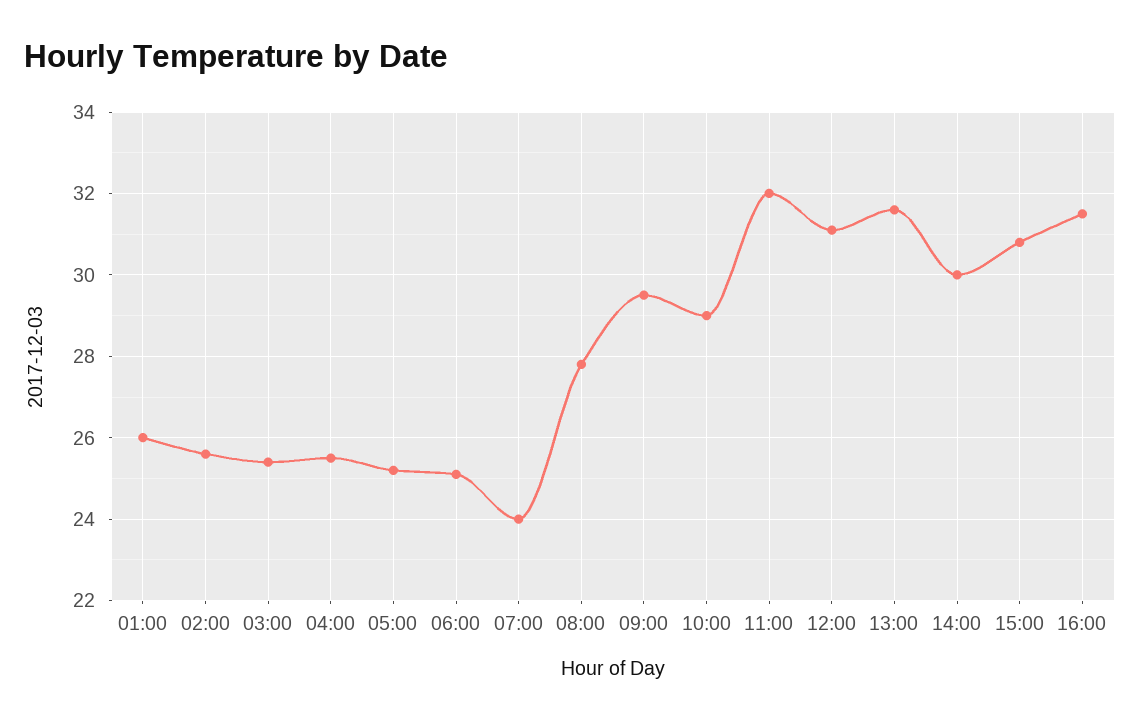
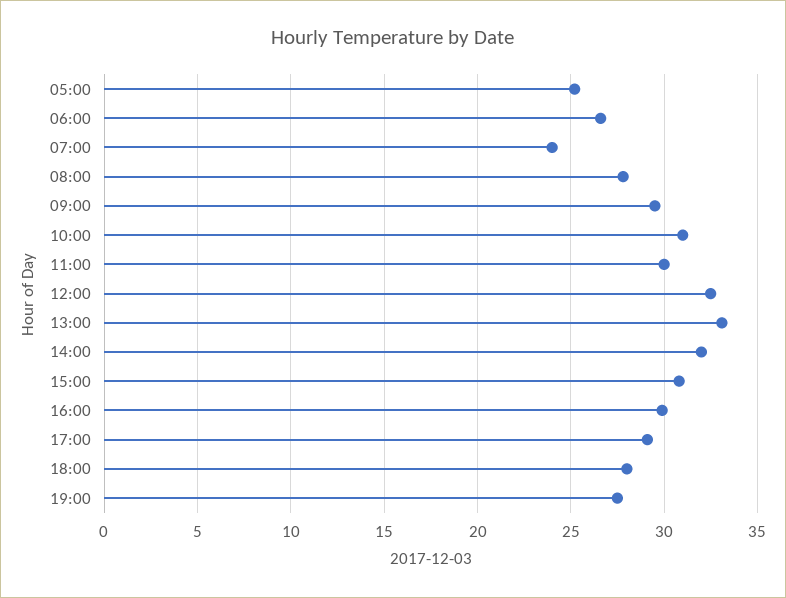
01:00: 26 -> none
02:00: 25.5 -> none
03:00: 25.5 -> none
04:00: 25.5 -> none
06:00: 25 -> 26.5
10:00: 29 -> 31
11:00: 32 -> 30
12:00: 31 -> 32.5
13:00: 31.5 -> 33
14:00: 30 -> 32
16:00: 31.5 -> 30
17:00: none -> 29
18:00: none -> 28
19:00: none -> 27.5

